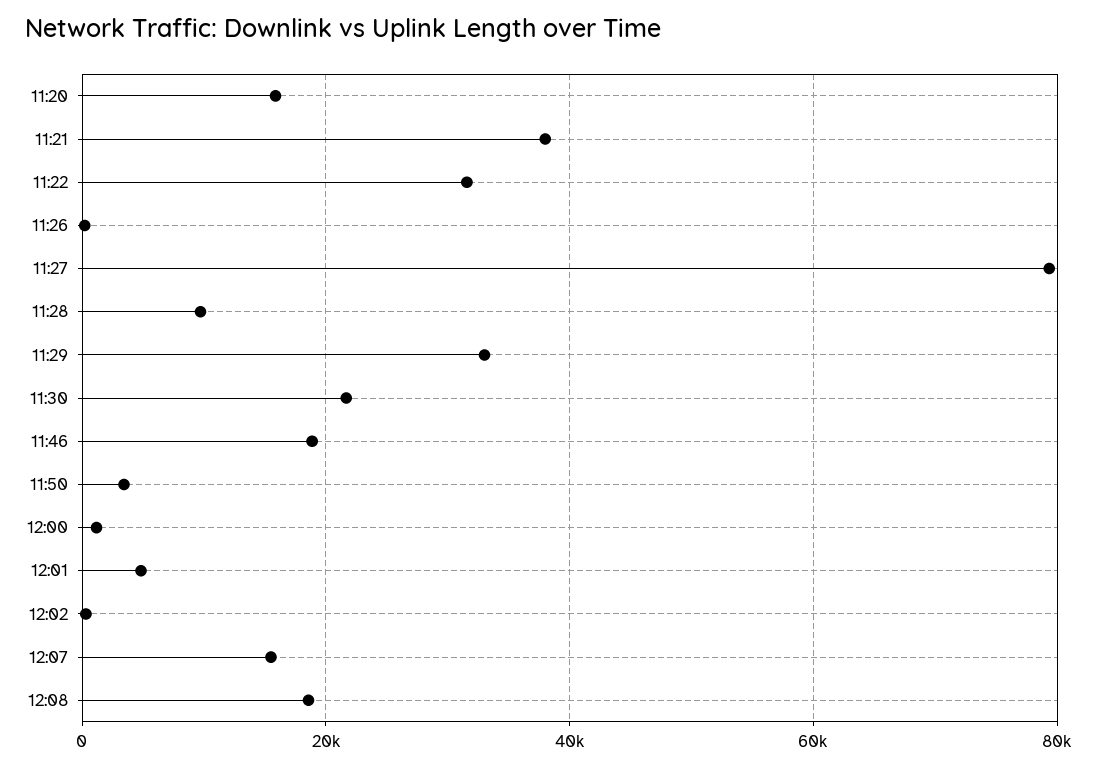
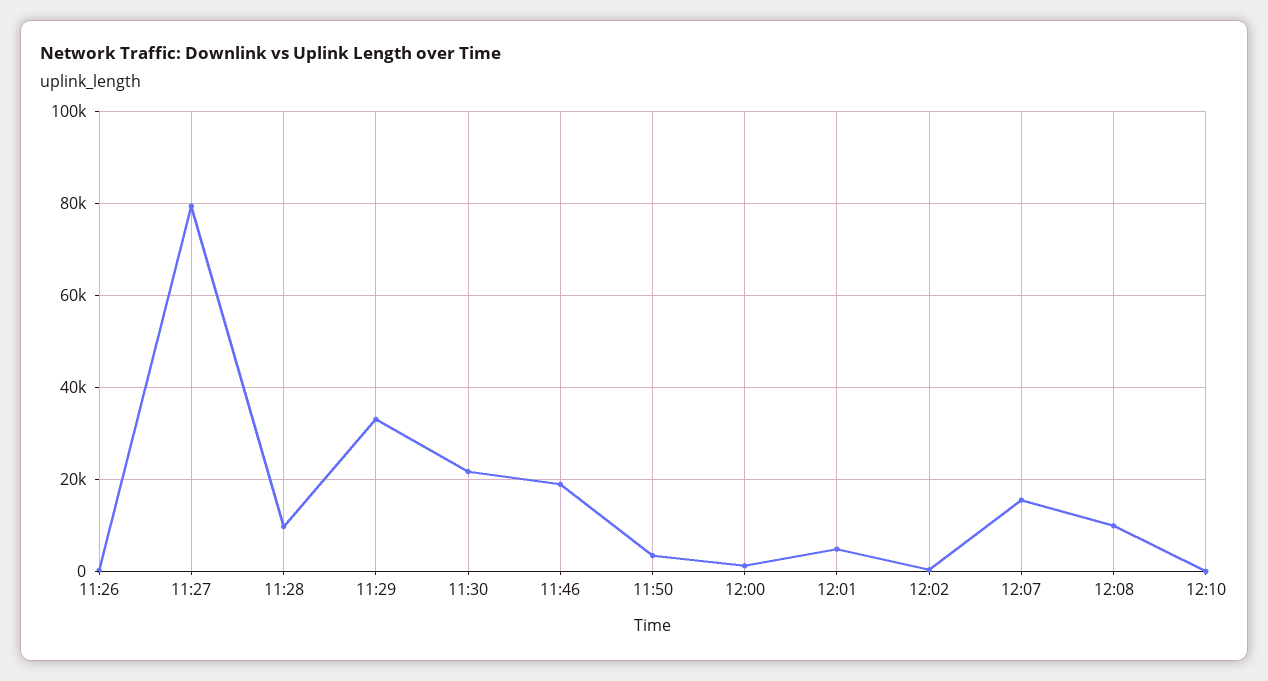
11:20: 16000 -> none
11:21: 38000 -> none
11:22: 32000 -> none
12:08: 18000 -> 10000
12:10: none -> 0

